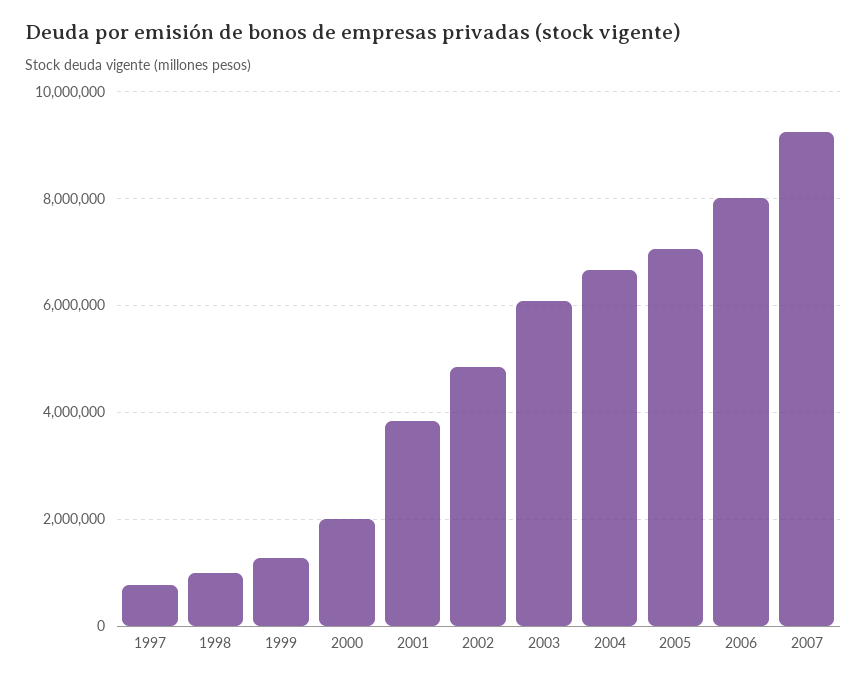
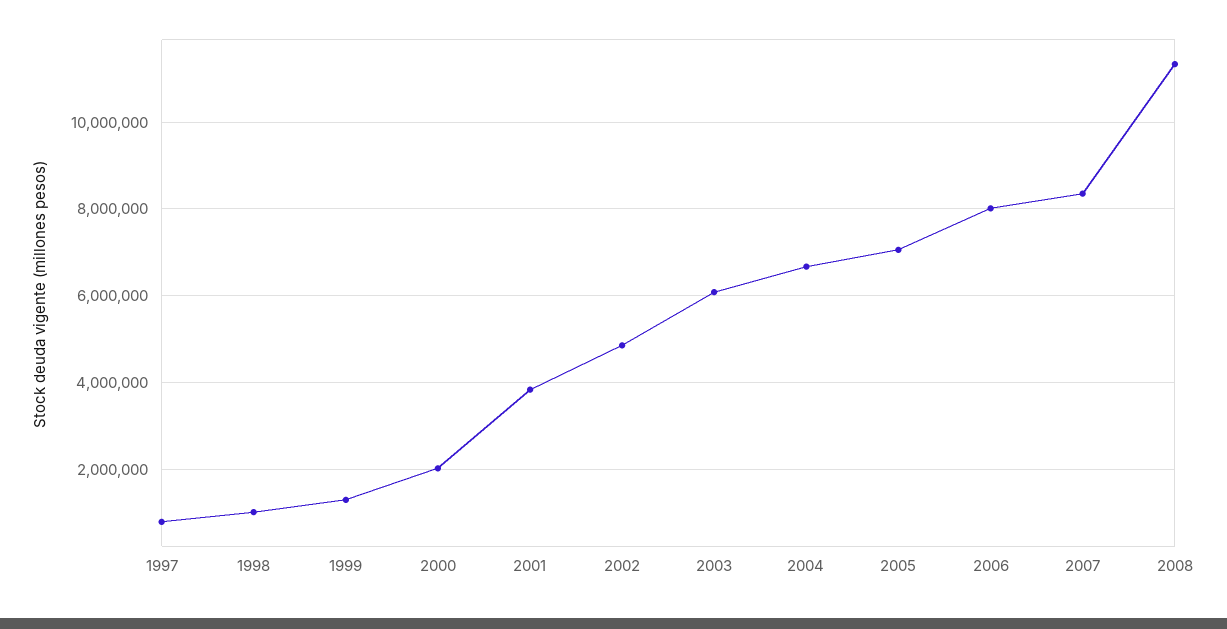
2007: 9200000 -> 8400000
2008: none -> 11400000

